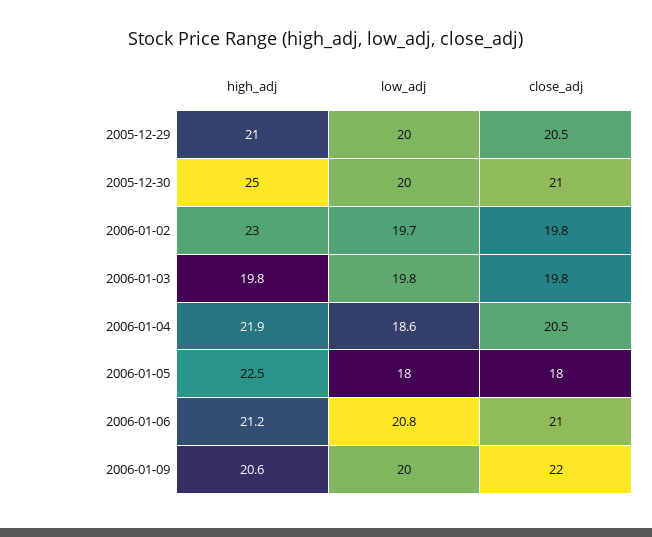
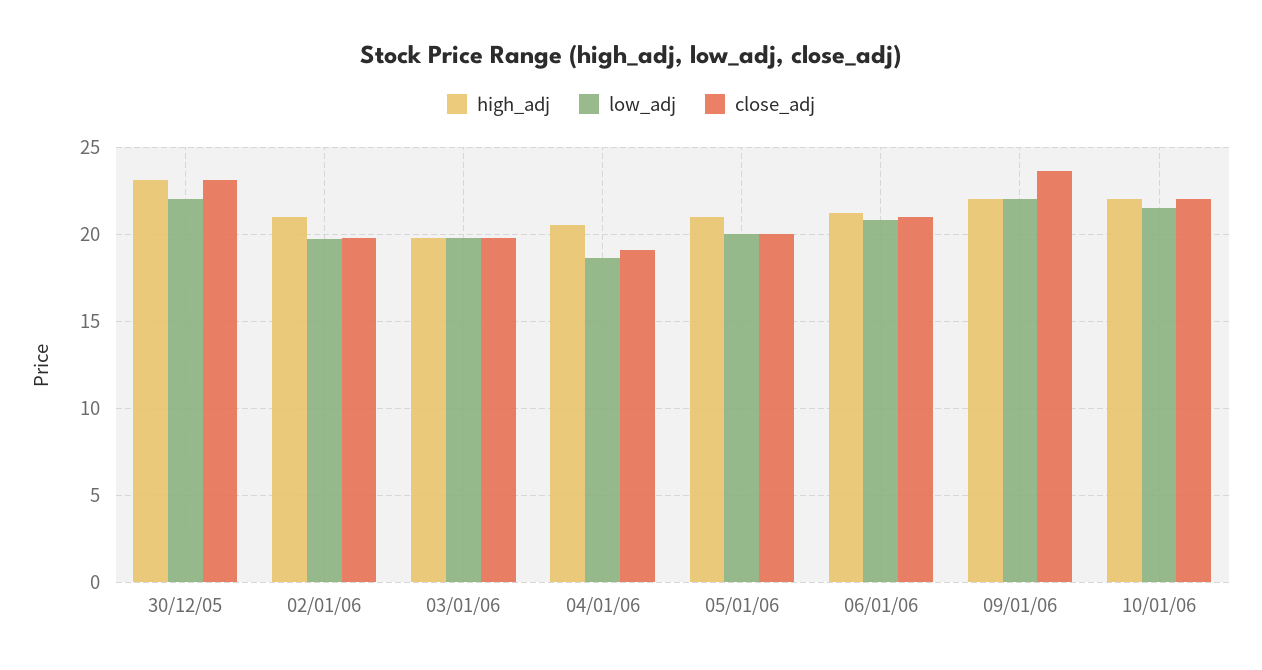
high_adj, 2005-12-29: 21 -> none
low_adj, 2005-12-29: 20 -> none
close_adj, 2005-12-29: 20.5 -> none
high_adj, 2005-12-30: 25 -> 23
low_adj, 2005-12-30: 20 -> 22
close_adj, 2005-12-30: 21 -> 23
high_adj, 2006-01-02: 23 -> 21
high_adj, 2006-01-04: 21.9 -> 20.5
close_adj, 2006-01-04: 20.5 -> 19
high_adj, 2006-01-05: 22.5 -> 21
low_adj, 2006-01-05: 18 -> 20
close_adj, 2006-01-05: 18 -> 20
high_adj, 2006-01-09: 20.6 -> 22
low_adj, 2006-01-09: 20 -> 22
close_adj, 2006-01-09: 22 -> 23.5
high_adj, 10/01/06: none -> 22
low_adj, 10/01/06: none -> 21.5
close_adj, 10/01/06: none -> 22

